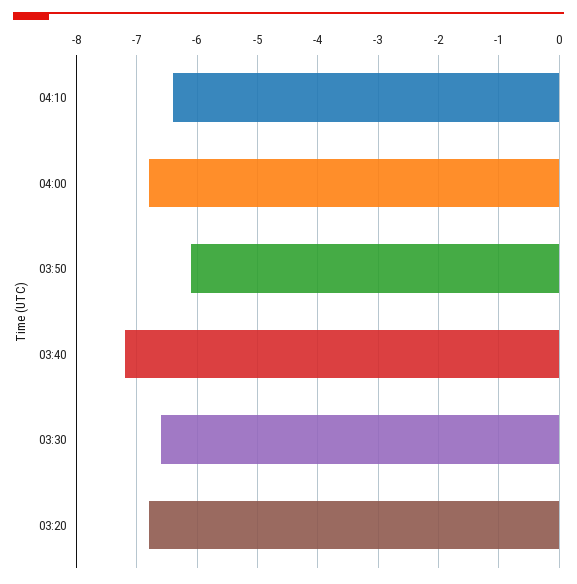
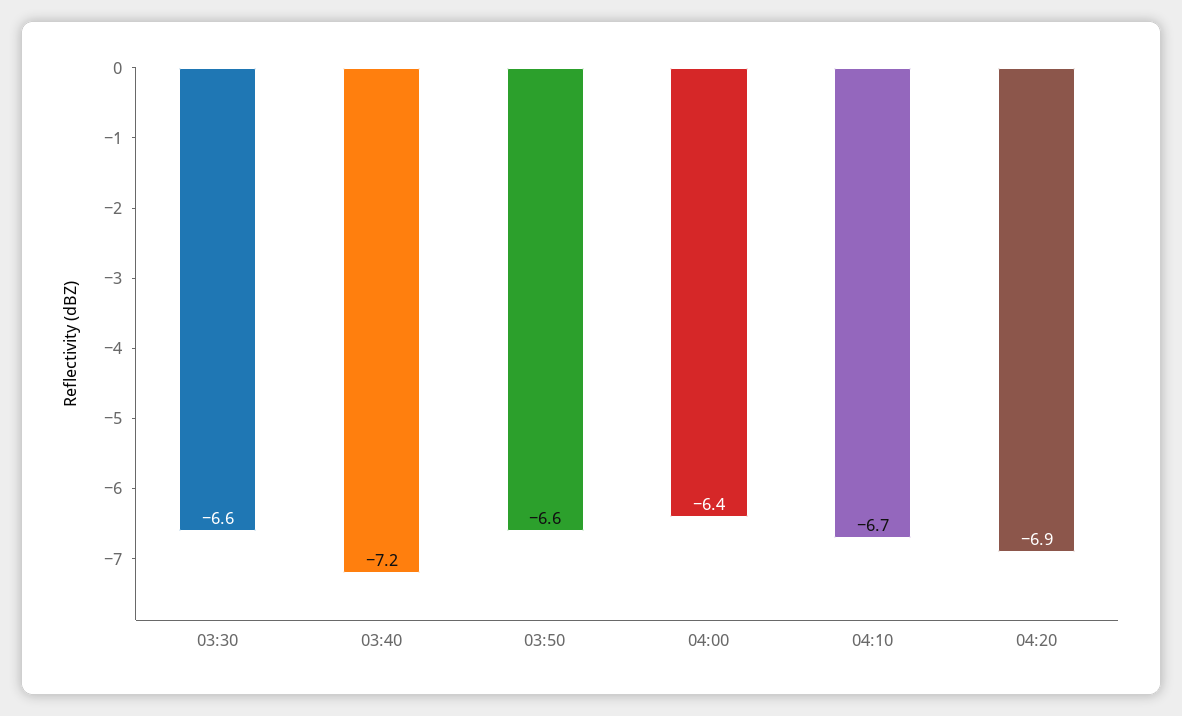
04:10: -6.4 -> -6.7
04:00: -6.8 -> -6.4
03:50: -6.1 -> -6.6
03:20: -6.8 -> none
04:20: none -> -6.9

